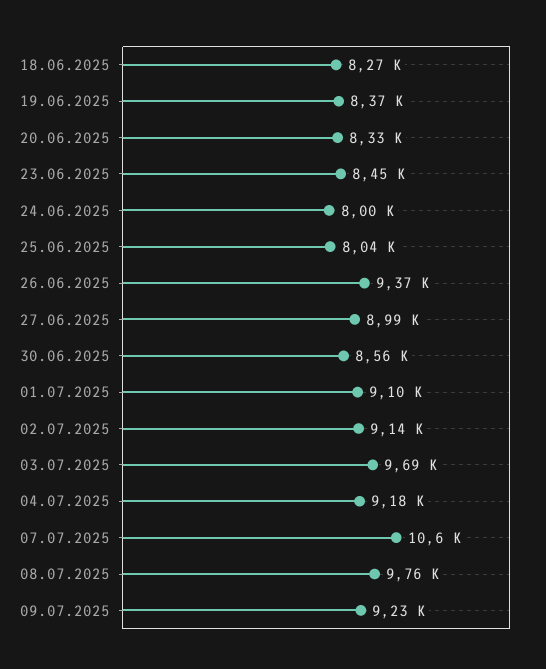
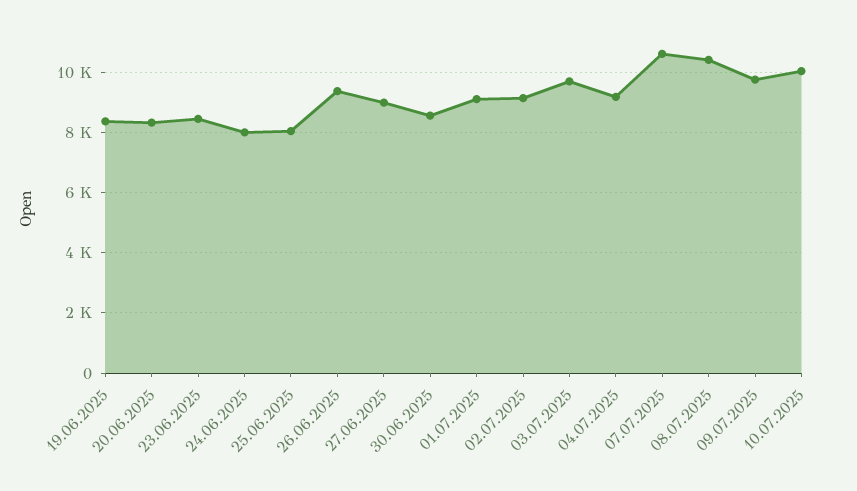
18.06.2025: 8270 -> none
08.07.2025: 9760 -> 10400
09.07.2025: 9230 -> 9800
10.07.2025: none -> 10000

